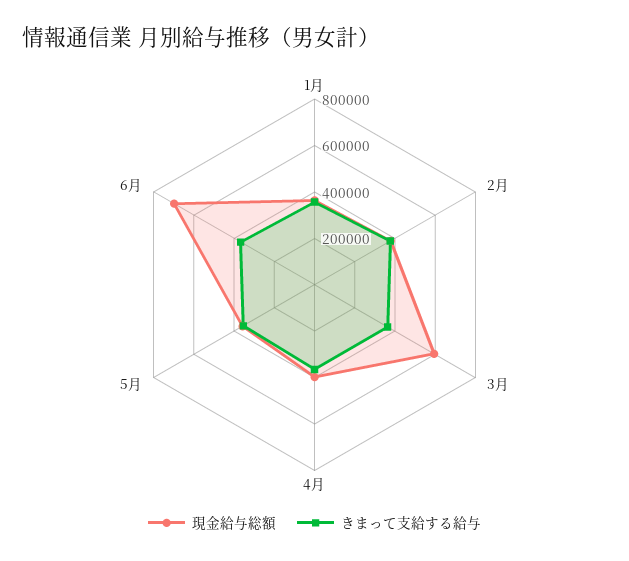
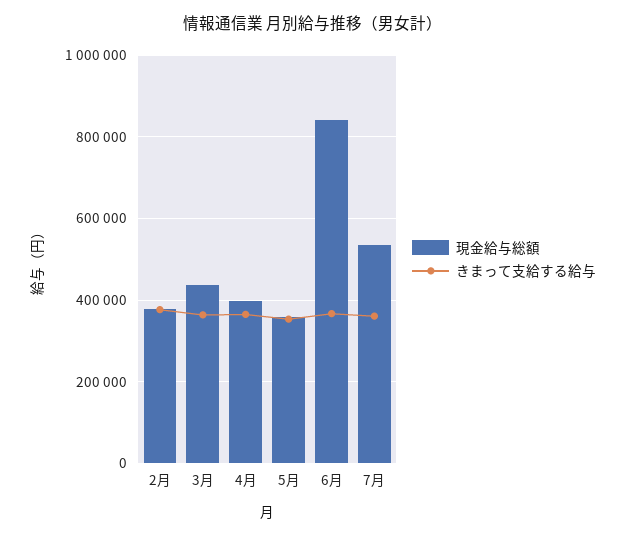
現金給与総額, 1月: 350000 -> none
きまって支給する給与, 1月: 350000 -> none
現金給与総額, 3月: 600000 -> 440000
現金給与総額, 6月: 700000 -> 840000
現金給与総額, 7月: none -> 540000
きまって支給する給与, 7月: none -> 360000

